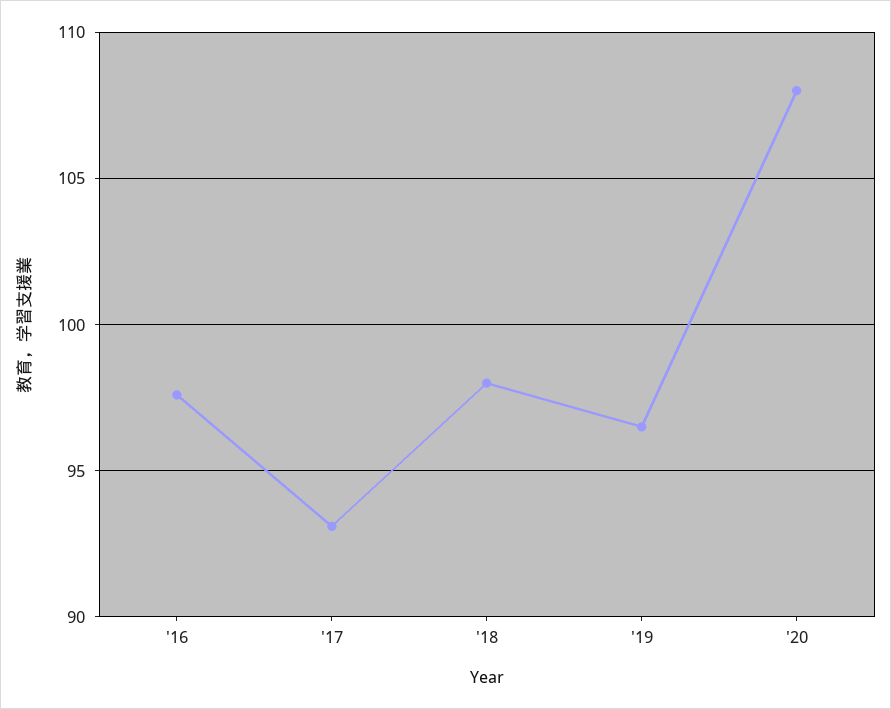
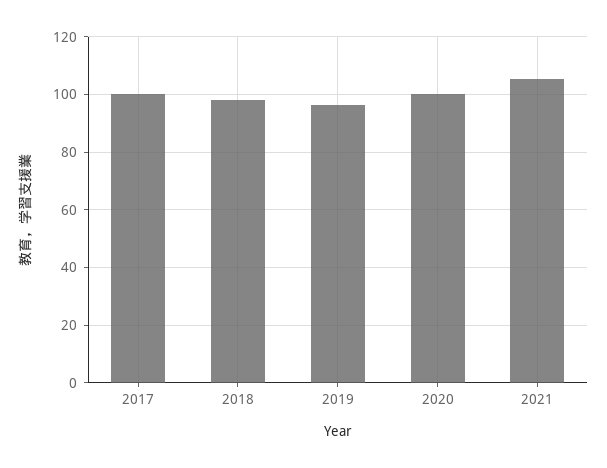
'16: 97.5 -> none
'17: 93 -> 100
'20: 108 -> 100
2021: none -> 105

